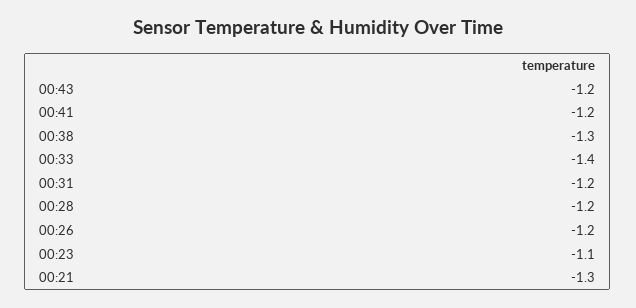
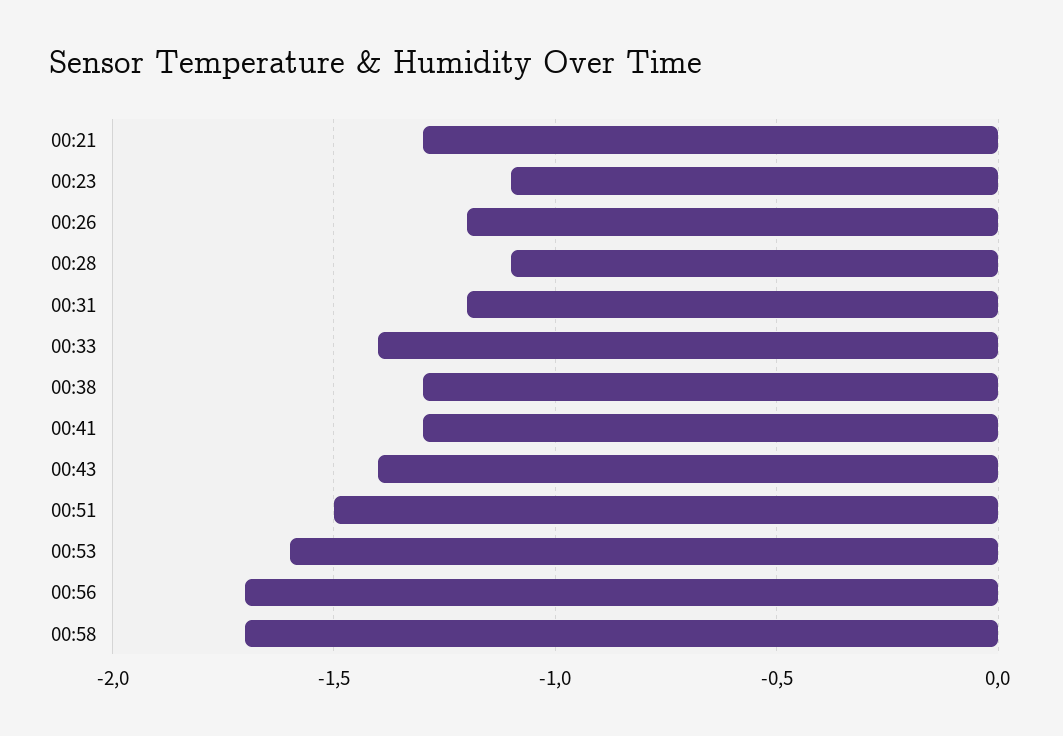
00:43: -1.2 -> -1.4
00:41: -1.2 -> -1.3
00:28: -1.2 -> -1.1
00:51: none -> -1.5
00:53: none -> -1.6
00:56: none -> -1.7
00:58: none -> -1.7

